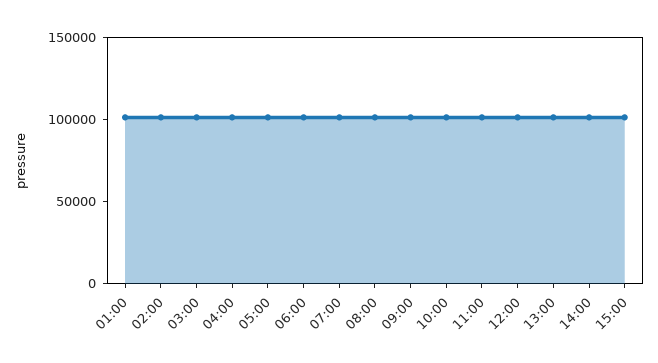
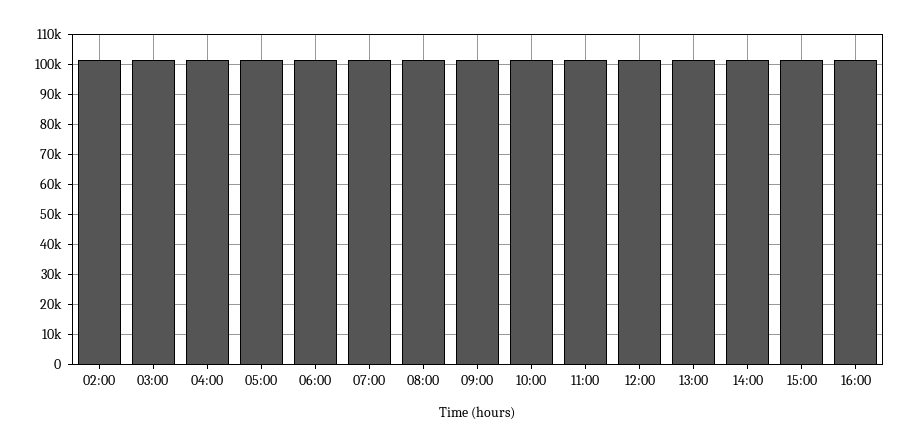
01:00: 100000 -> none
16:00: none -> 102000

